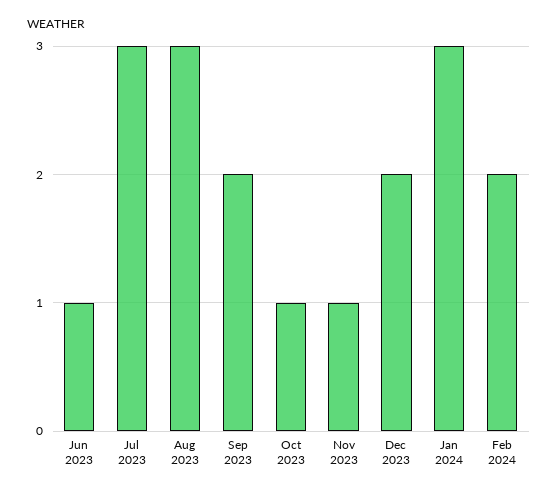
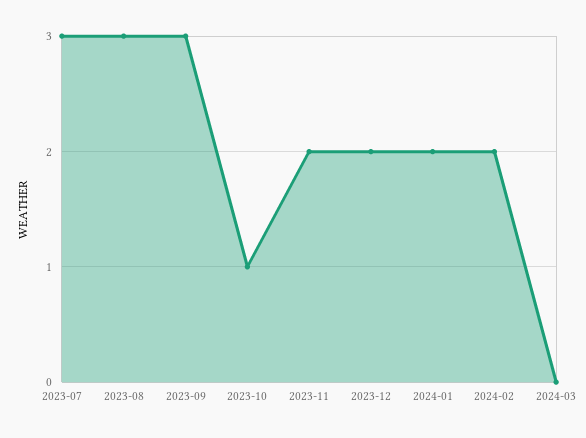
Jun 2023: 1 -> none
Sep 2023: 2 -> 3
Nov 2023: 1 -> 2
Jan 2024: 3 -> 2
2024-03: none -> 0

